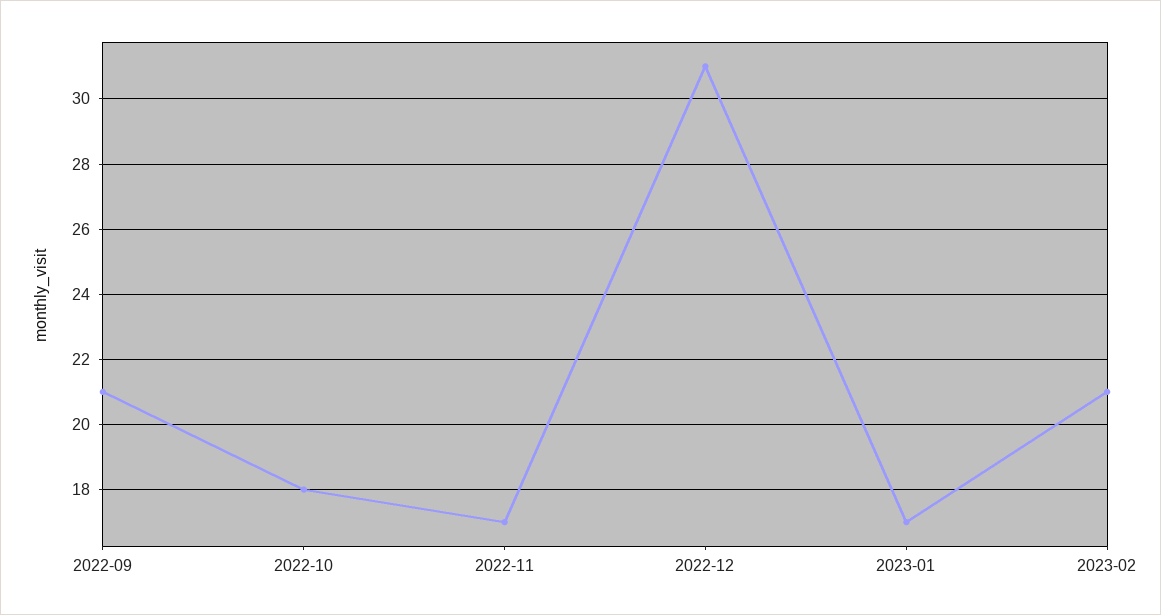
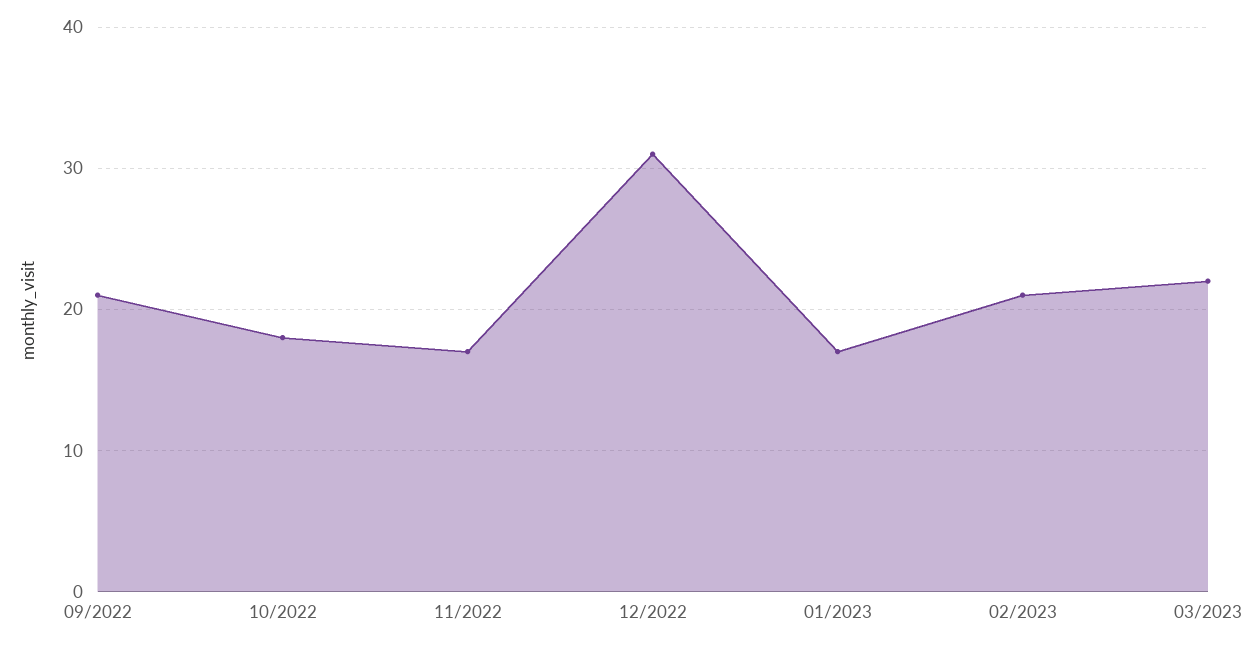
03/2023: none -> 22

